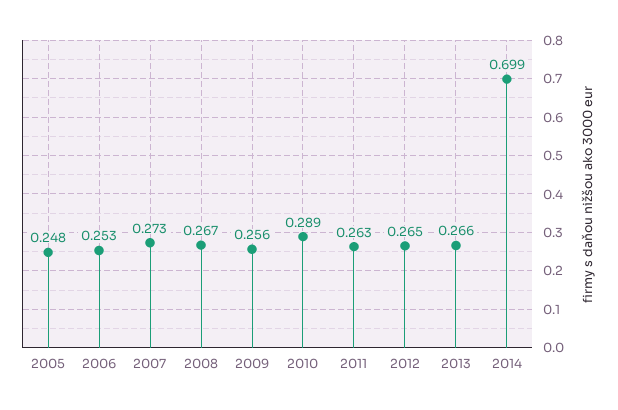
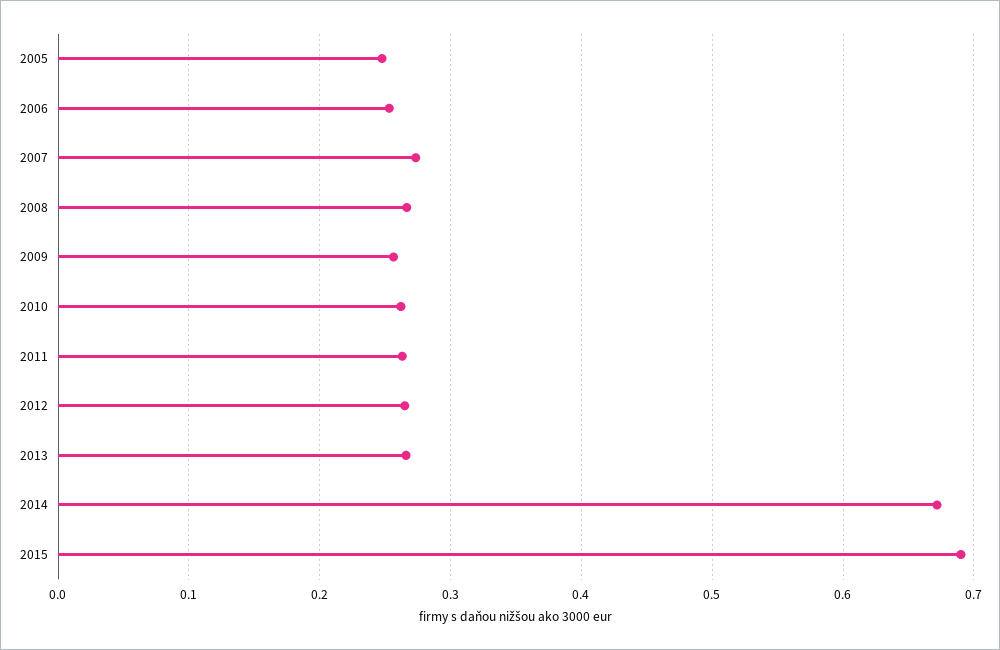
2010: 0.289 -> 0.26
2014: 0.699 -> 0.67
2015: none -> 0.69

